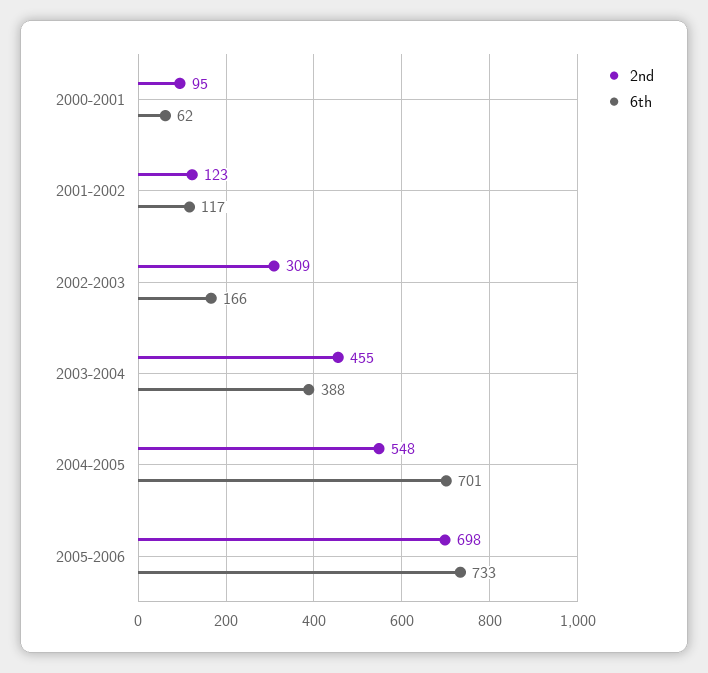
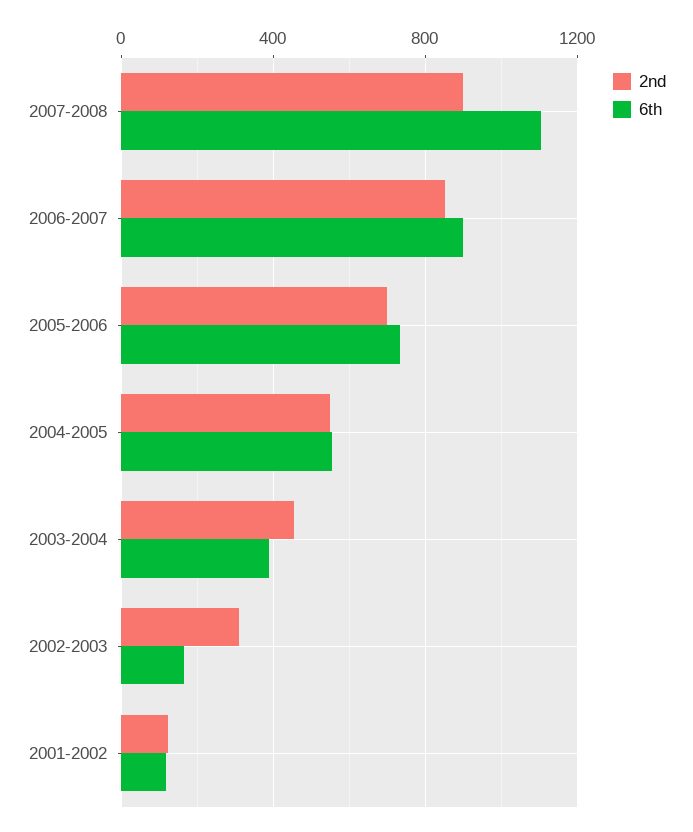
2nd, 2000-2001: 95 -> none
6th, 2000-2001: 62 -> none
6th, 2004-2005: 701 -> 550
2nd, 2007-2008: none -> 900
6th, 2007-2008: none -> 1100
2nd, 2006-2007: none -> 850
6th, 2006-2007: none -> 900

